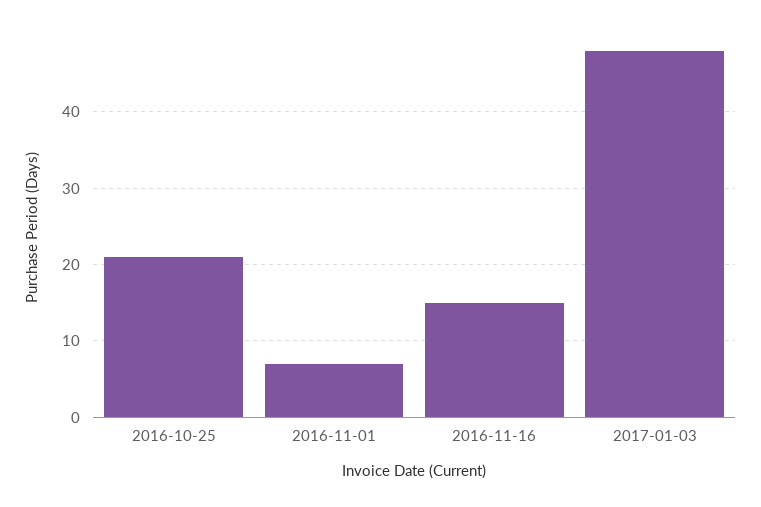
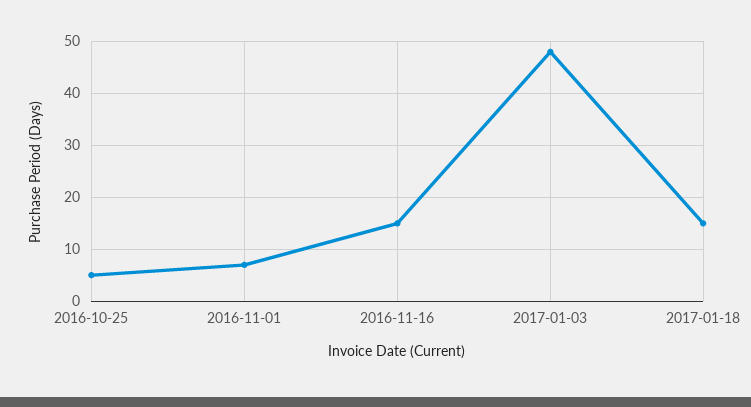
2016-10-25: 21 -> 5
2017-01-18: none -> 15

